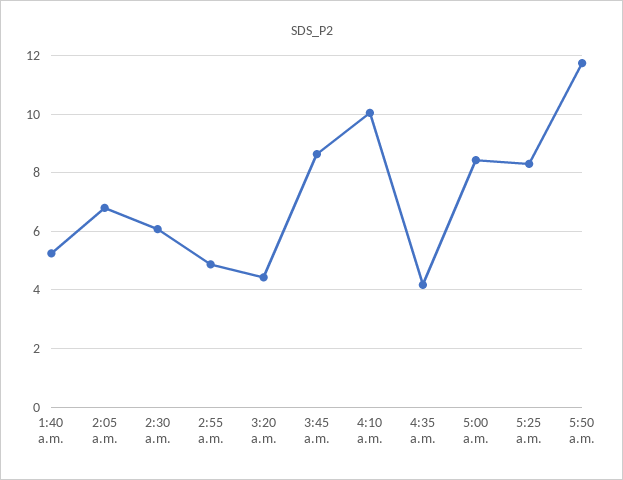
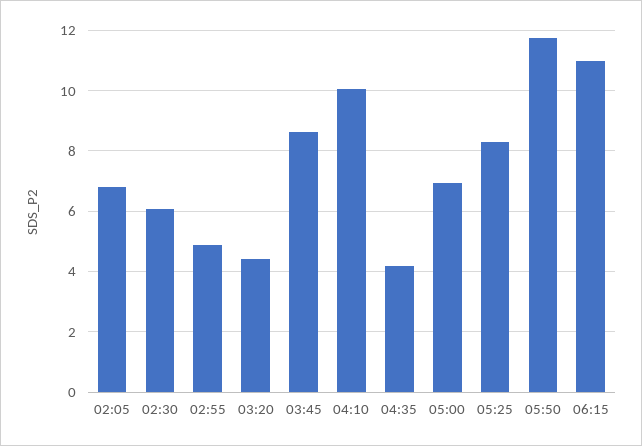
1:40 a.m.: 5.25 -> none
5:00 a.m.: 8.5 -> 7
06:15: none -> 11

